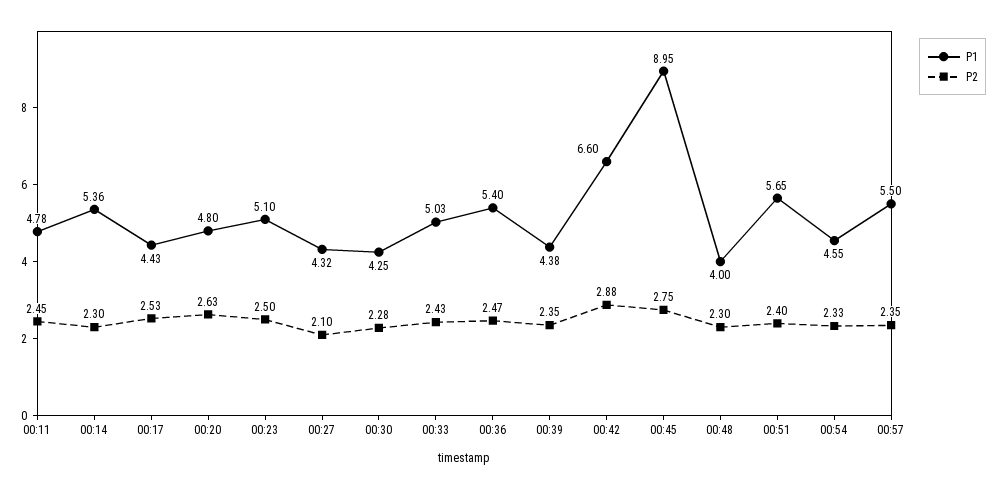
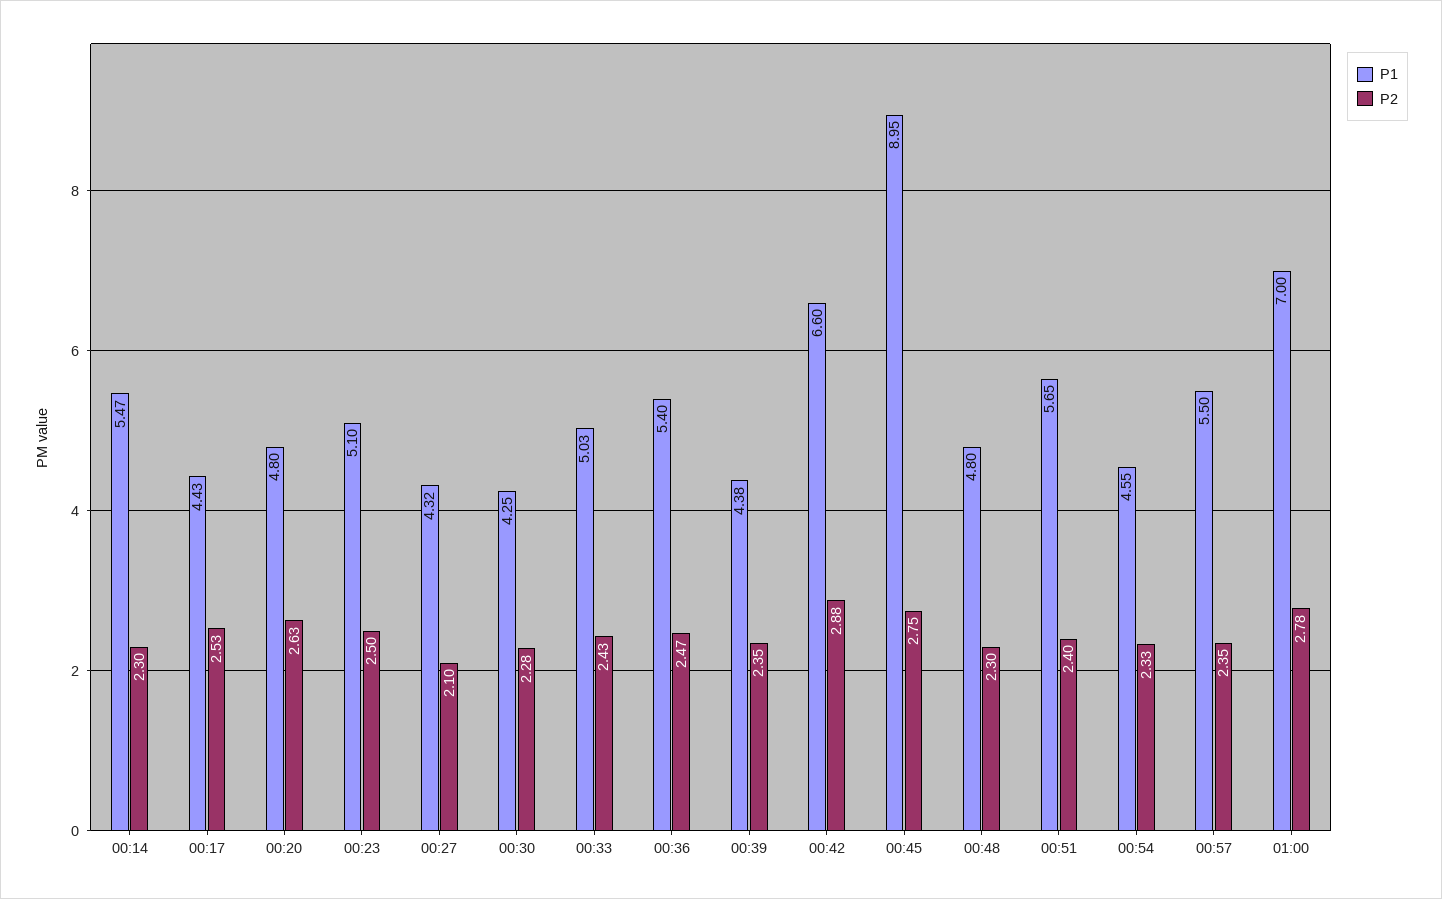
P1, 00:11: 4.78 -> none
P2, 00:11: 2.45 -> none
P1, 00:14: 5.36 -> 5.47
P1, 00:48: 4 -> 4.8
P1, 01:00: none -> 7
P2, 01:00: none -> 2.78

